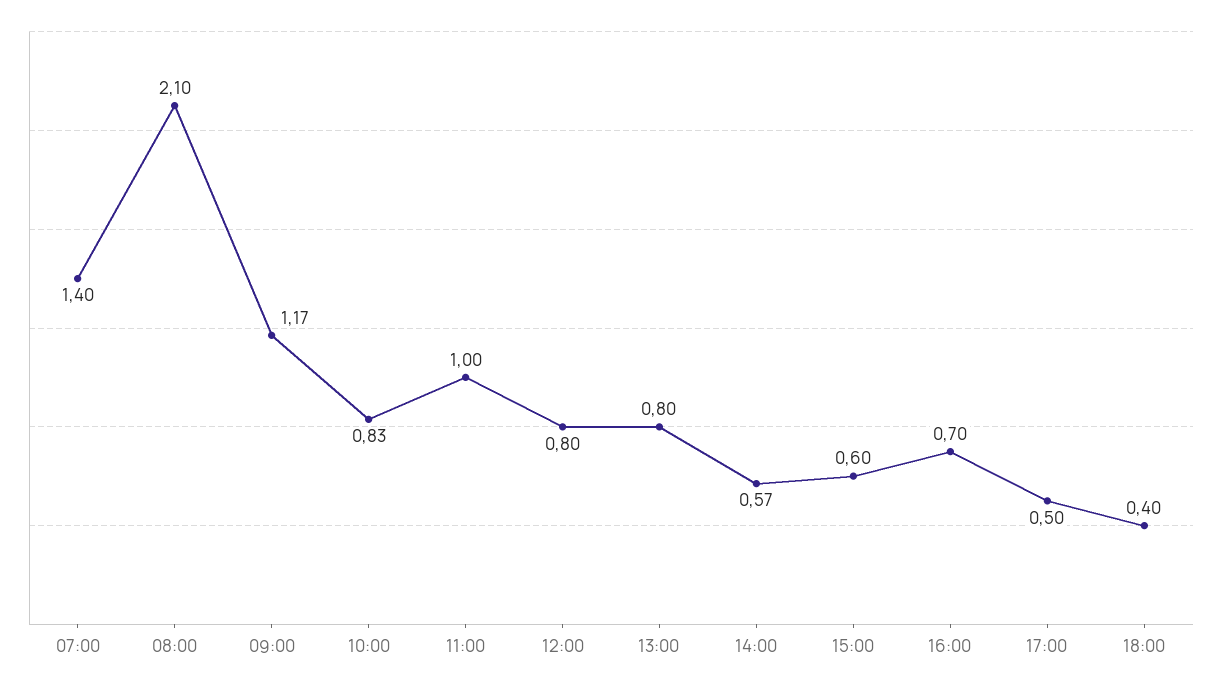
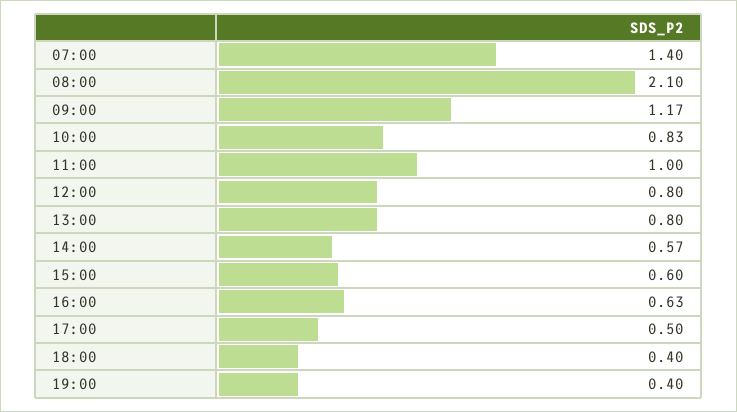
16:00: 0.7 -> 0.63
19:00: none -> 0.4

